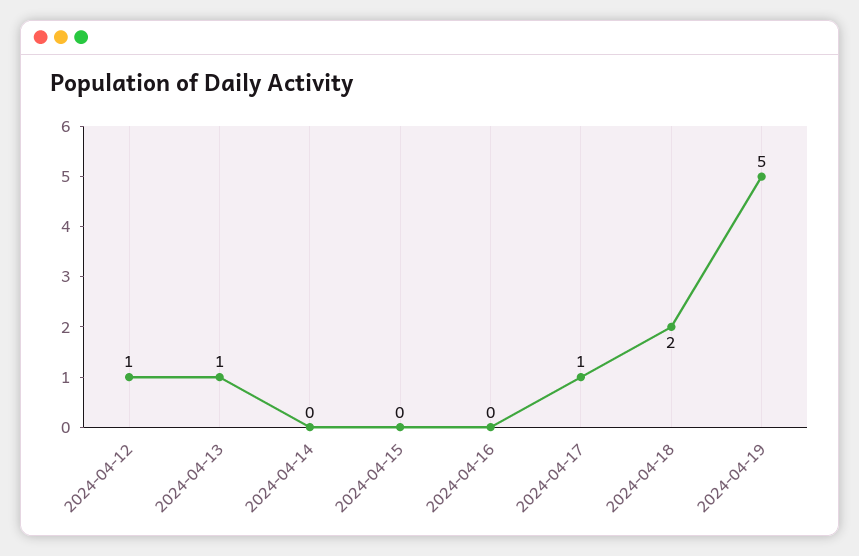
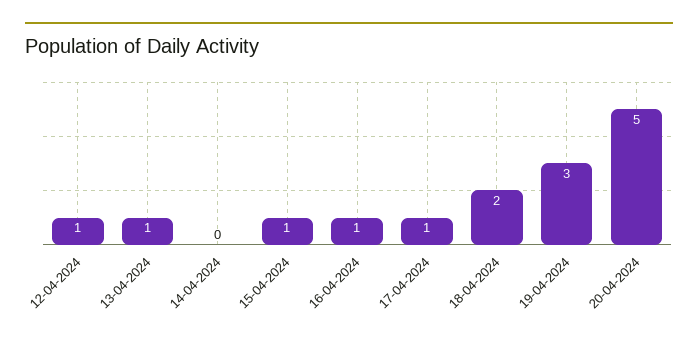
2024-04-15: 0 -> 1
2024-04-16: 0 -> 1
2024-04-19: 5 -> 3
20-04-2024: none -> 5

